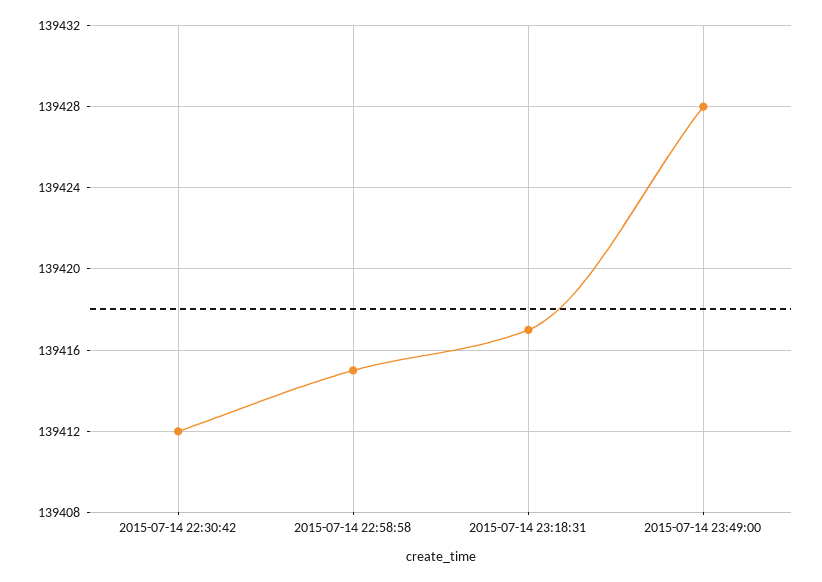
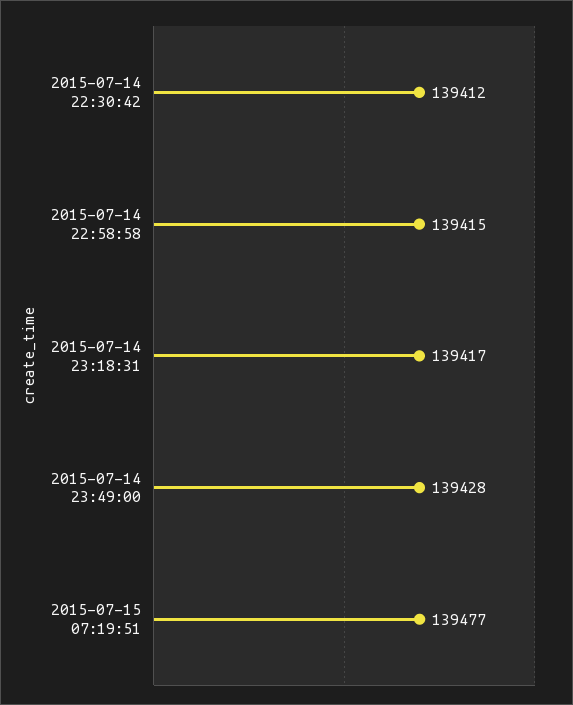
2015-07-15 07:19:51: none -> 139477

